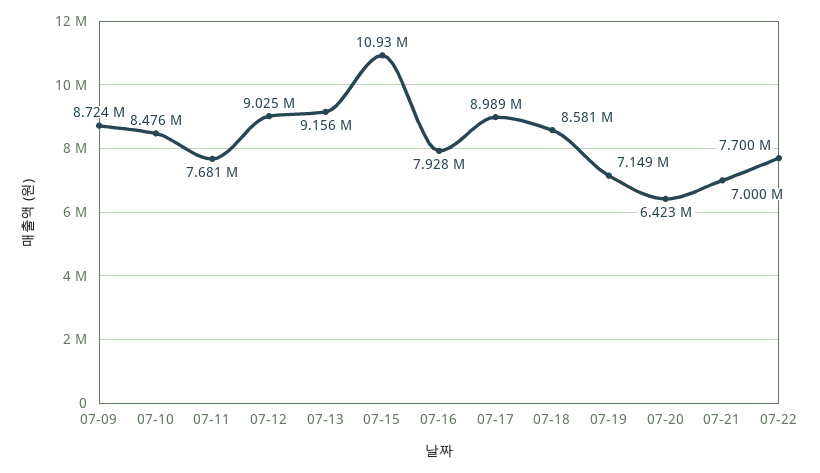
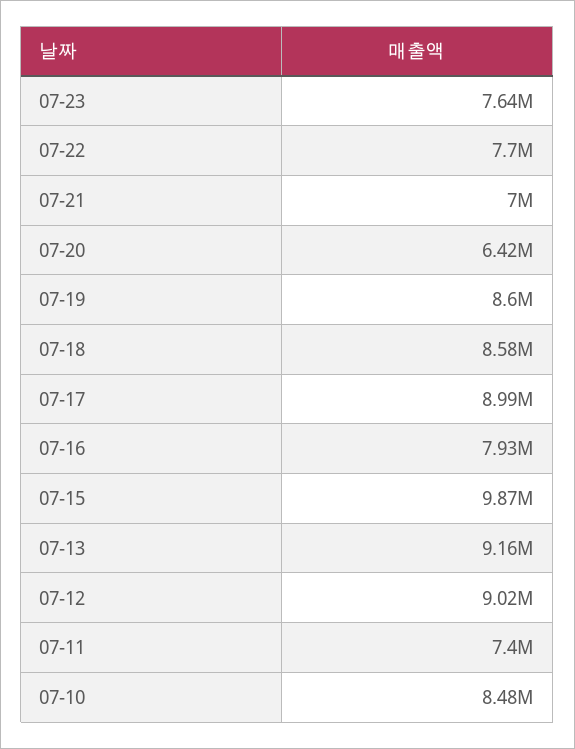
07-09: 8724000 -> none
07-11: 7681000 -> 7400000
07-15: 10930000 -> 9870000
07-19: 7149000 -> 8600000
07-23: none -> 7640000

